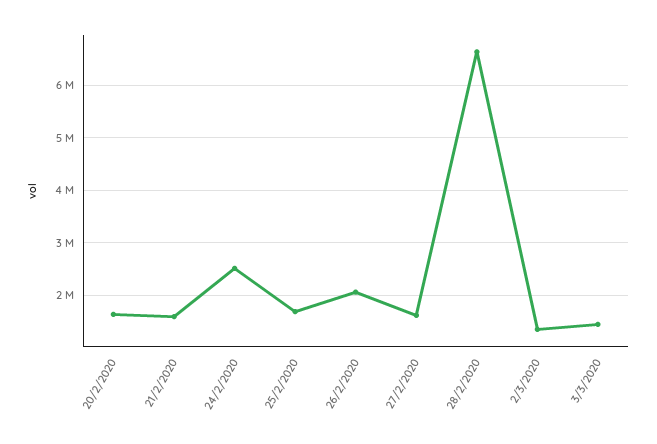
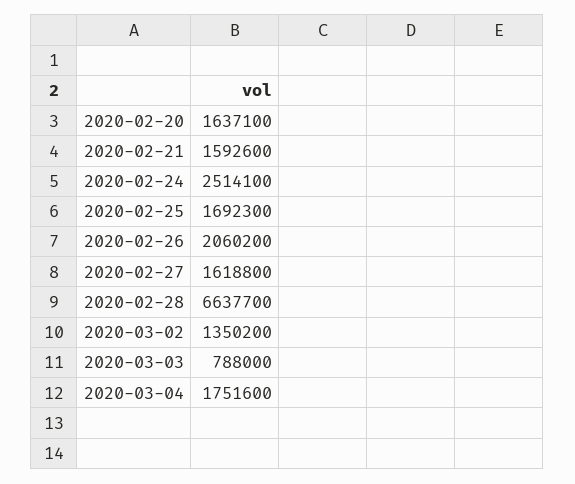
3/3/2020: 1400000 -> 788000
2020-03-04: none -> 1751600

